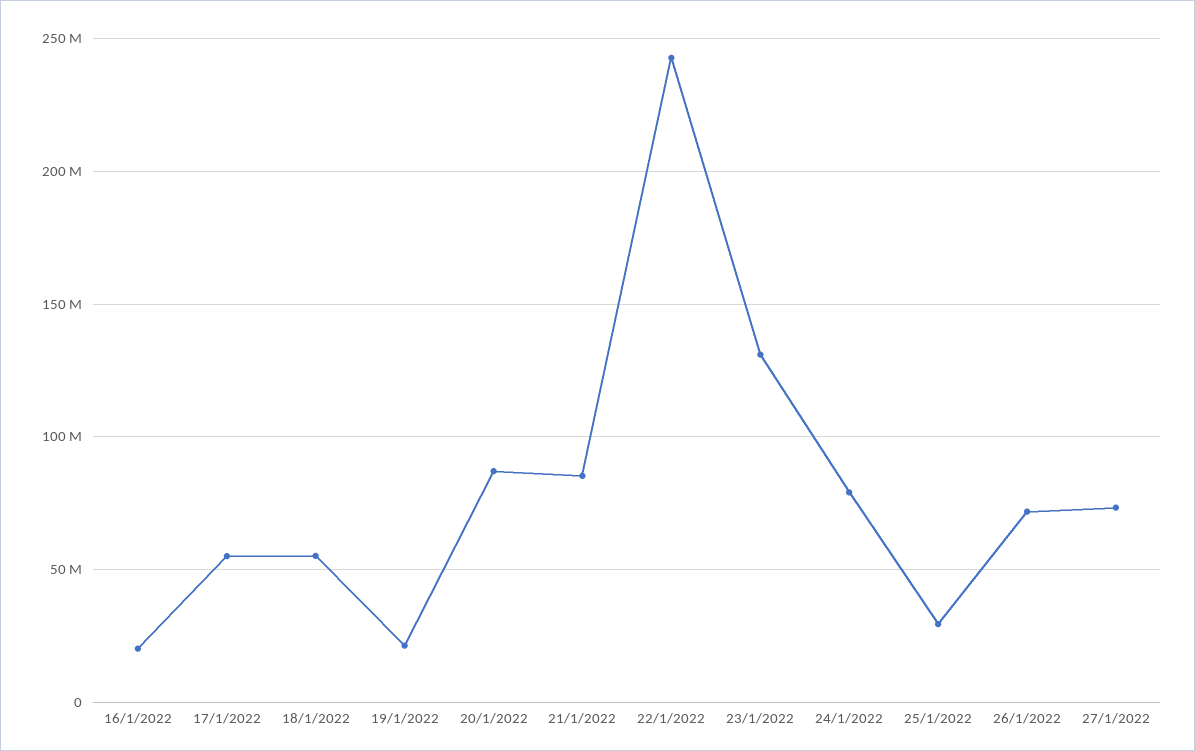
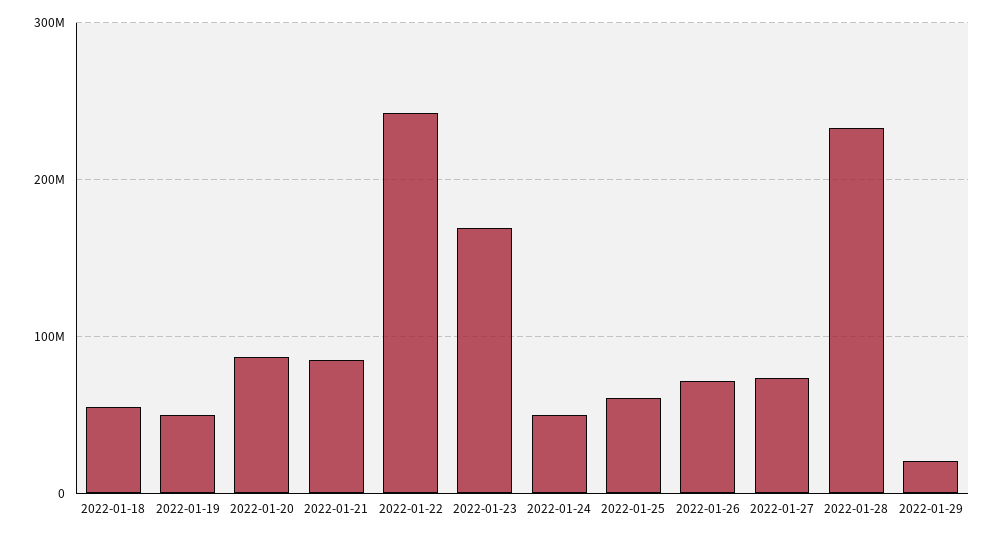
16/1/2022: 20000000 -> none
17/1/2022: 55000000 -> none
19/1/2022: 20000000 -> 50000000
23/1/2022: 130000000 -> 170000000
24/1/2022: 80000000 -> 50000000
25/1/2022: 30000000 -> 60000000
2022-01-28: none -> 230000000
2022-01-29: none -> 20000000

